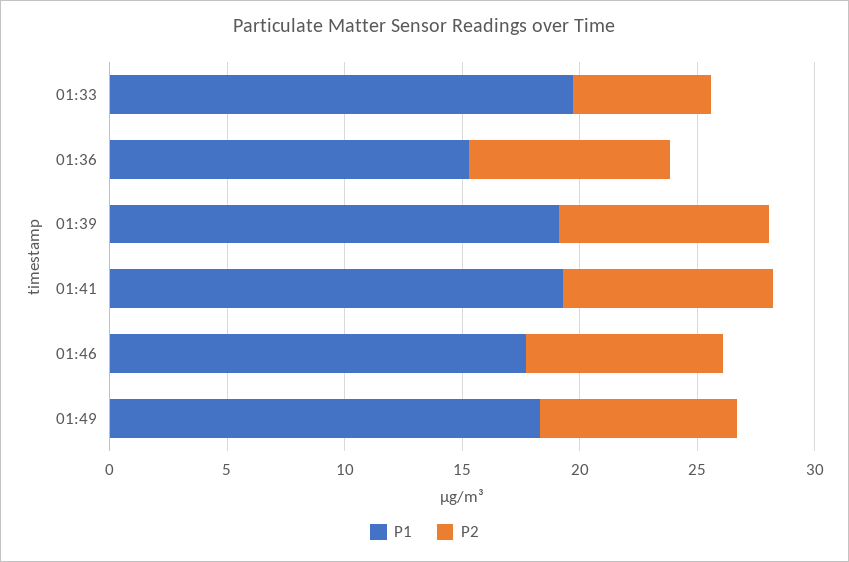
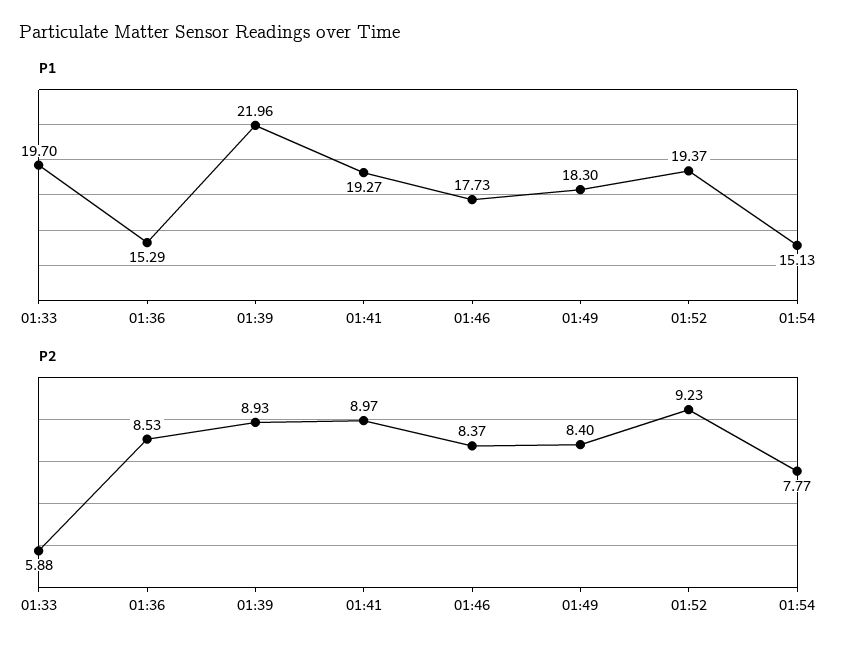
P1, 01:39: 19 -> 21.96
P1, 01:52: none -> 19.37
P1, 01:54: none -> 15.13
P2, 01:52: none -> 9.23
P2, 01:54: none -> 7.77

